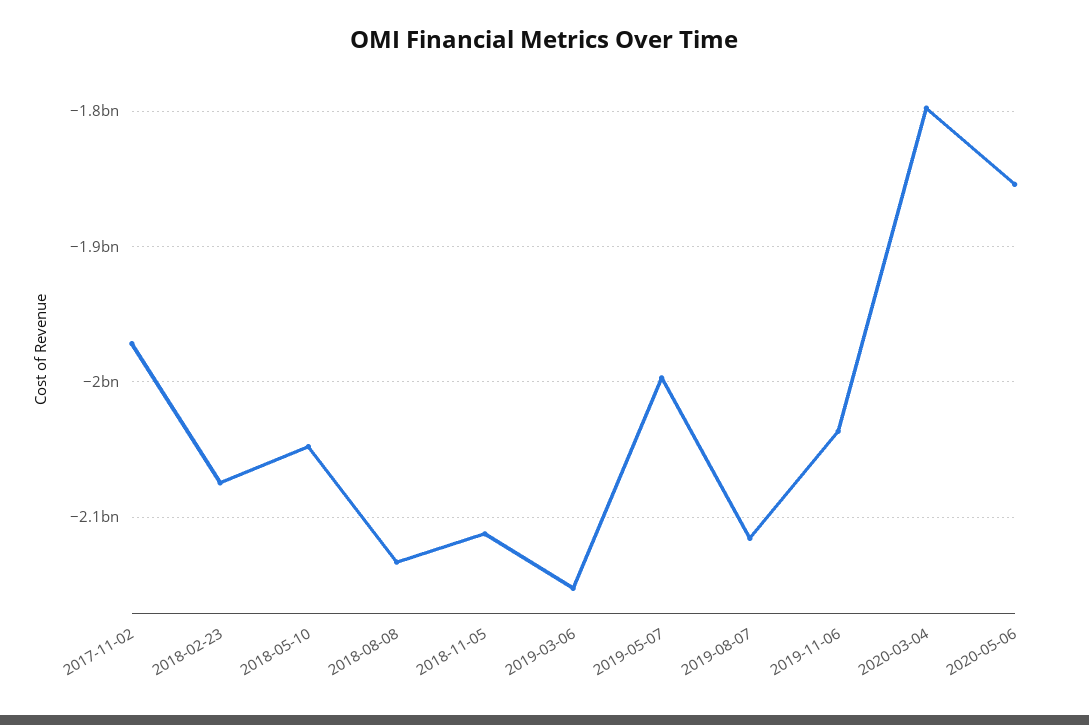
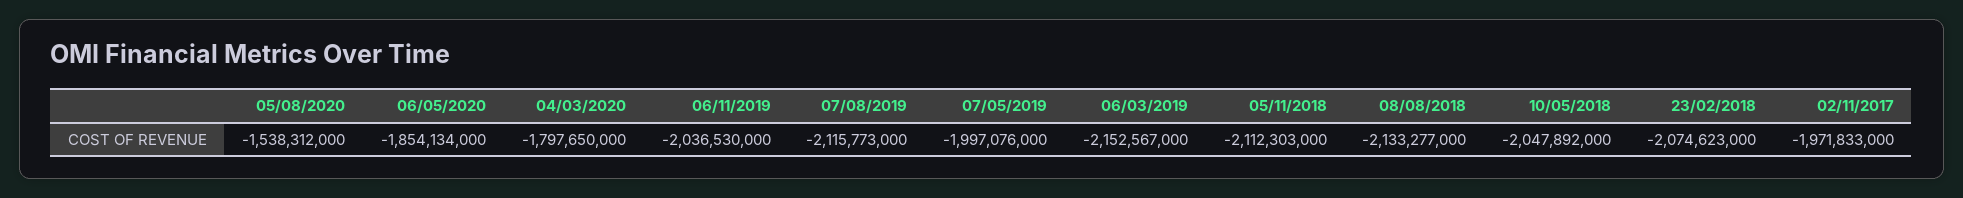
05/08/2020: none -> -1538312000

